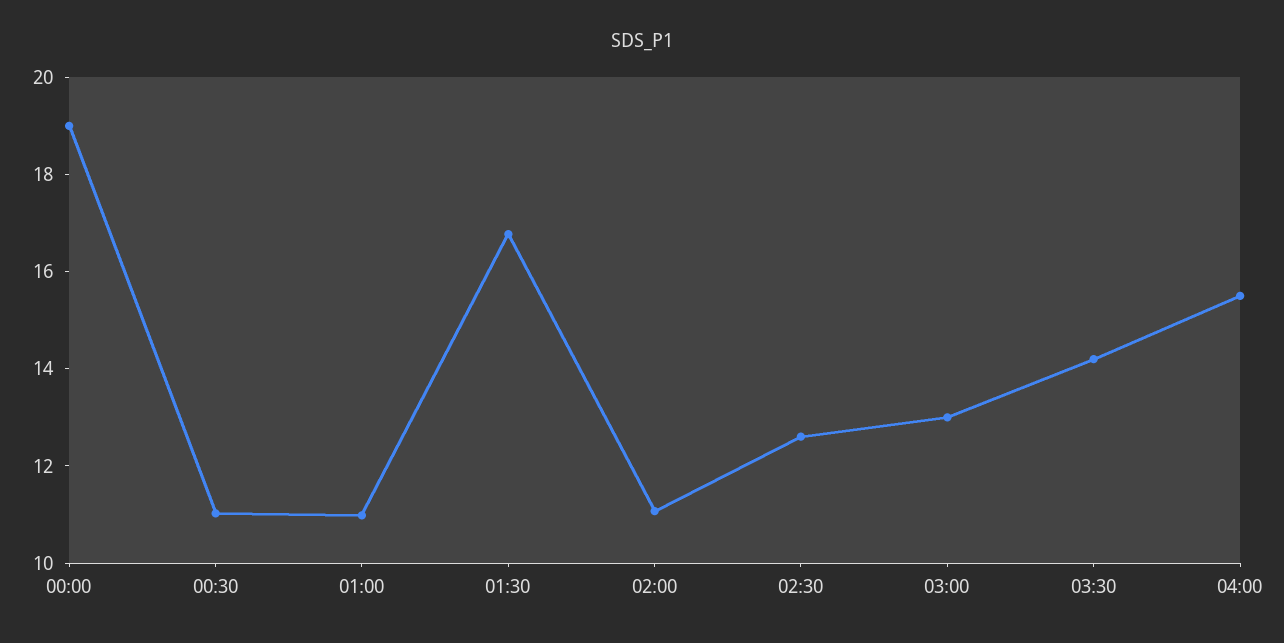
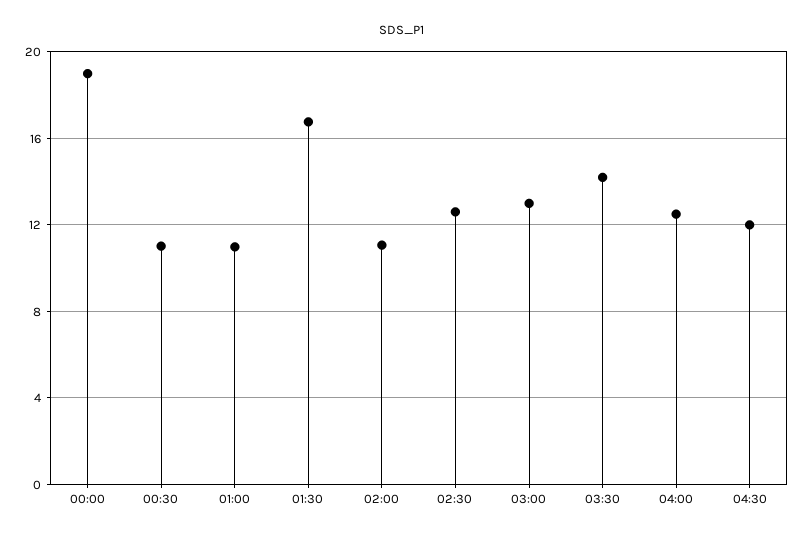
04:00: 15.5 -> 12.5
04:30: none -> 12

